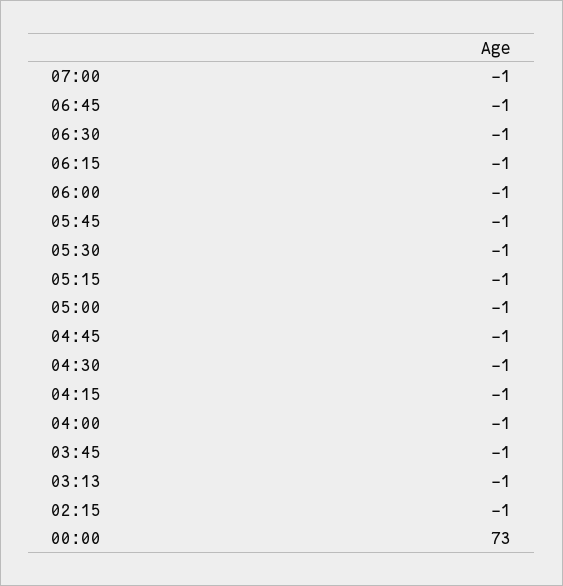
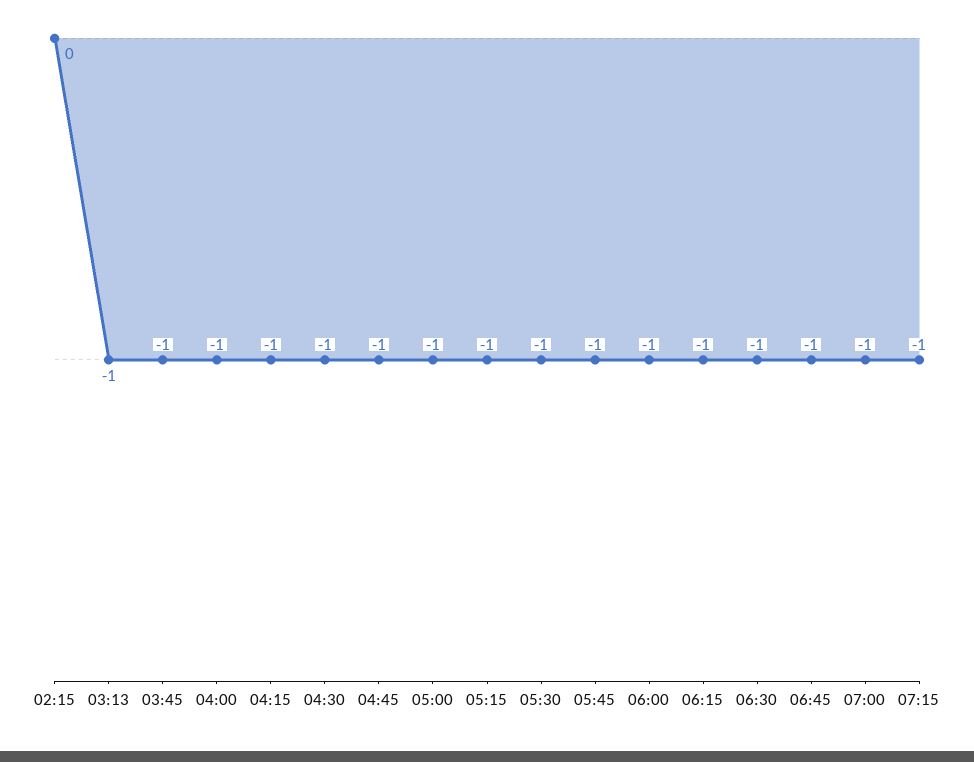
02:15: -1 -> 0
00:00: 73 -> none
07:15: none -> -1

